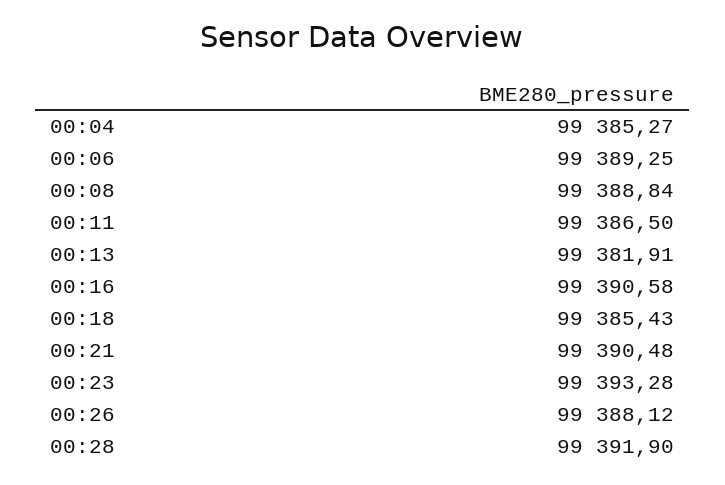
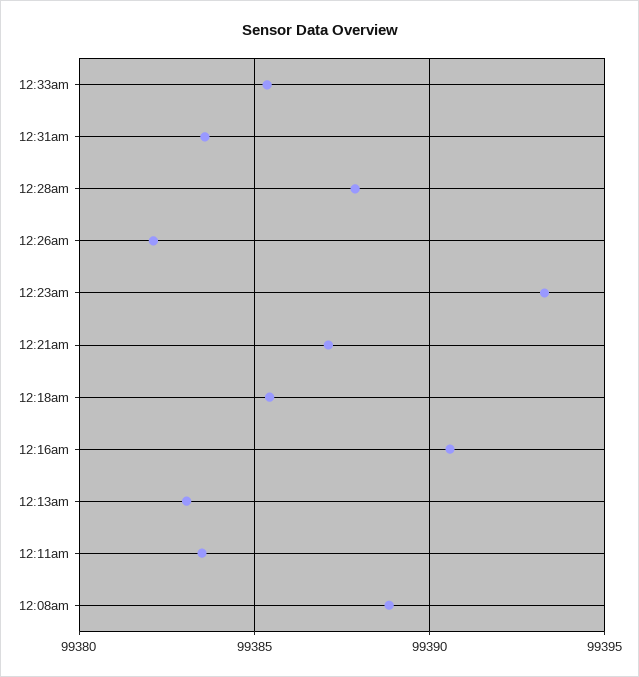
00:04: 99385.27 -> none
00:06: 99389.25 -> none
00:11: 99386.5 -> 99383.5
00:13: 99381.91 -> 99383
00:21: 99390.48 -> 99387
00:26: 99388.12 -> 99382
00:28: 99391.9 -> 99388
12:33am: none -> 99385.5
12:31am: none -> 99383.5

